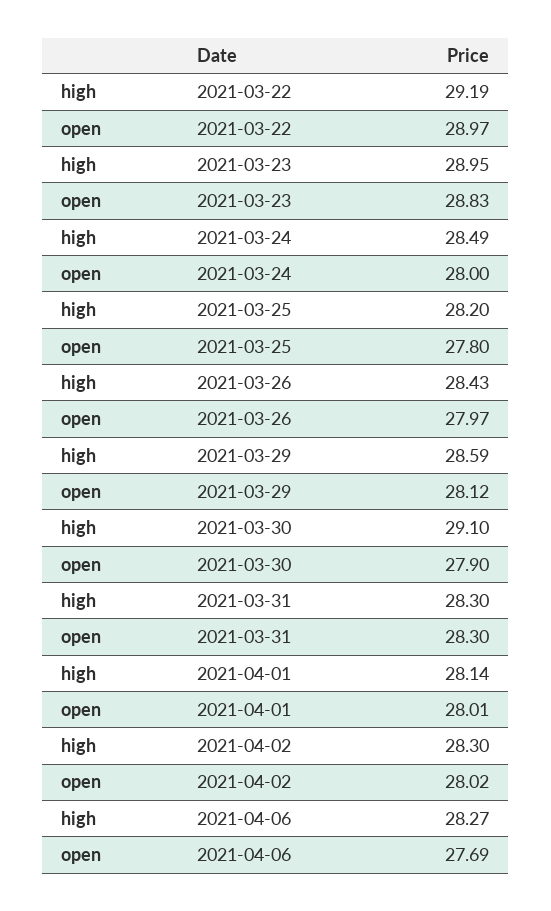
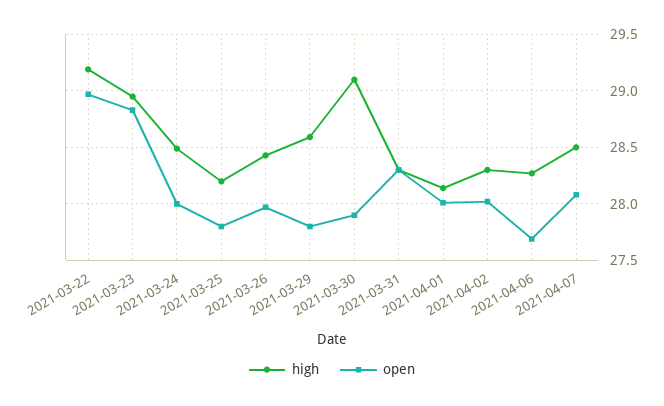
open, 2021-03-29: 28.12 -> 27.8
high, 2021-04-07: none -> 28.5
open, 2021-04-07: none -> 28.1

